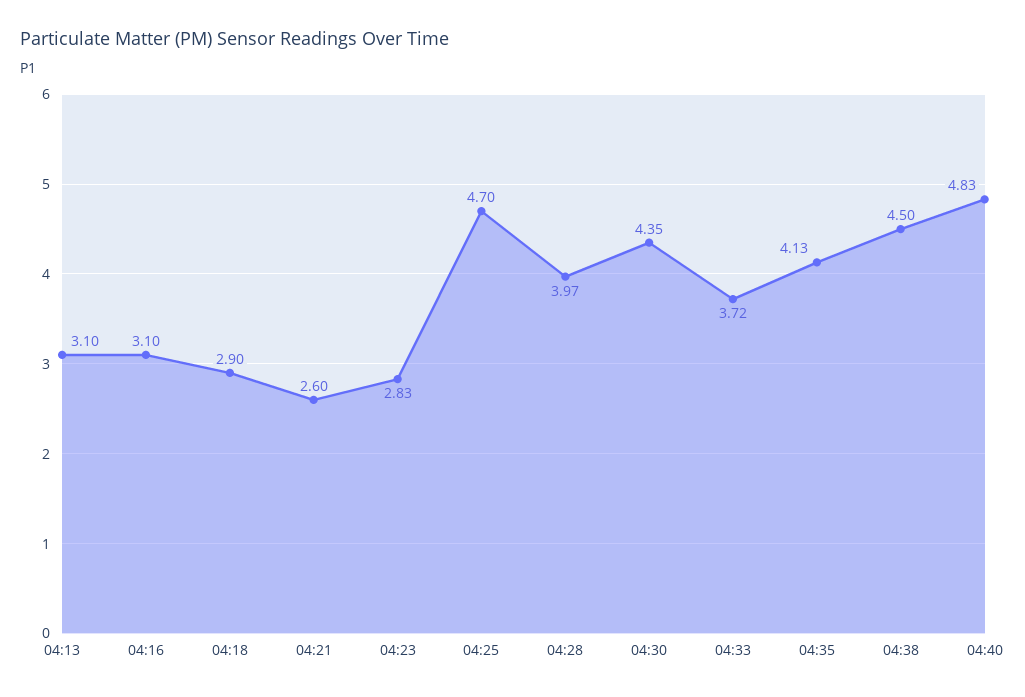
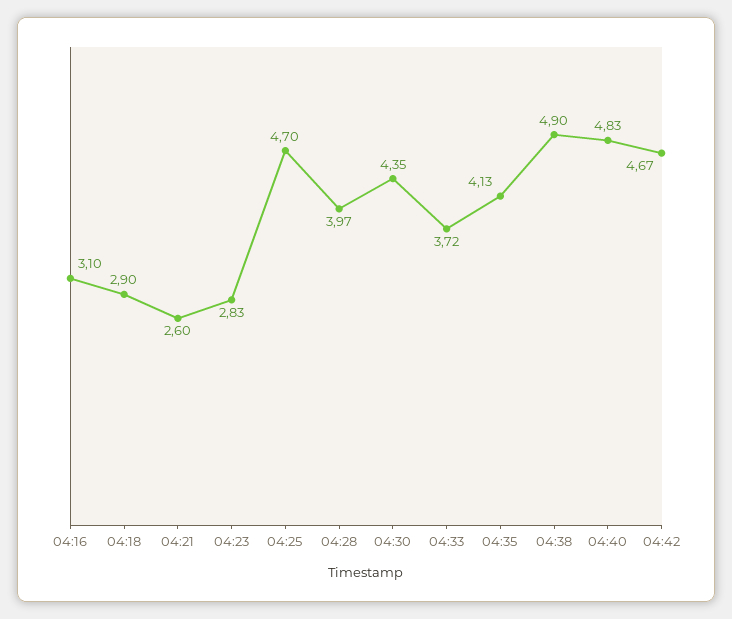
04:13: 3.1 -> none
04:38: 4.5 -> 4.9
04:42: none -> 4.67

